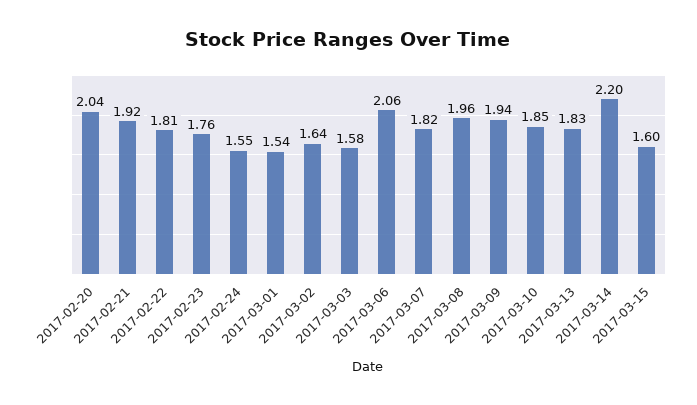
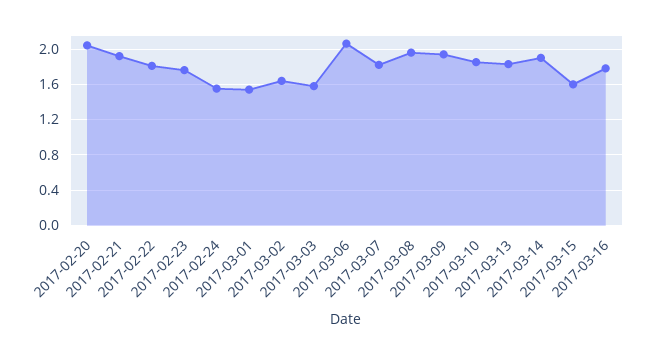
2017-03-14: 2.2 -> 1.9
2017-03-16: none -> 1.8

